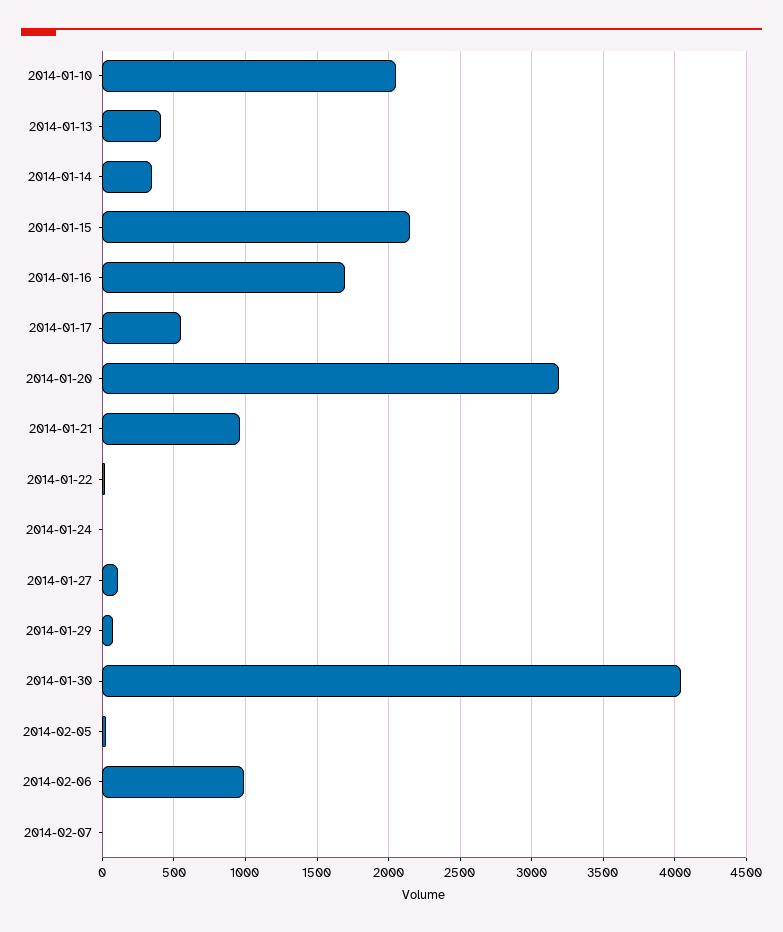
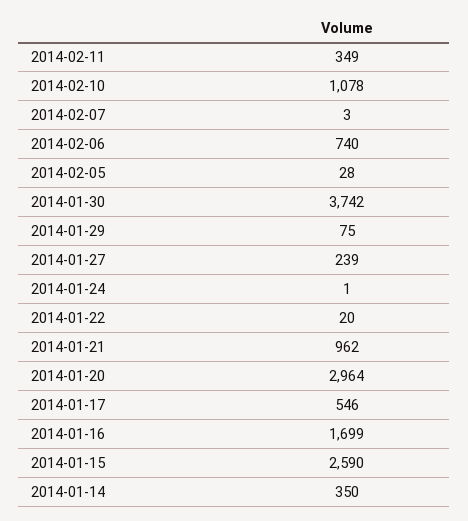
2014-01-10: 2050 -> none
2014-01-13: 400 -> none
2014-01-15: 2150 -> 2590
2014-01-20: 3200 -> 2964
2014-01-27: 100 -> 239
2014-01-30: 4050 -> 3742
2014-02-06: 1000 -> 740
2014-02-11: none -> 349
2014-02-10: none -> 1078

